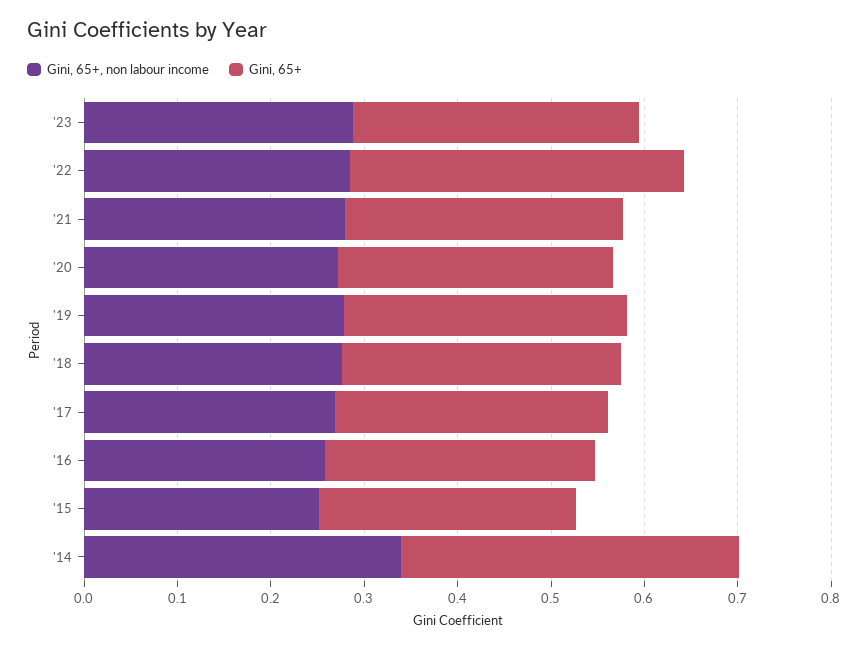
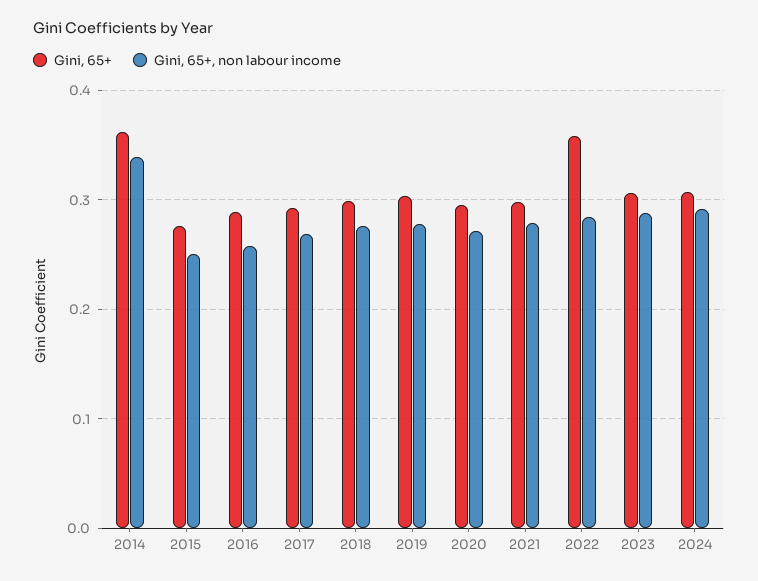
Gini, 65+, 2024: none -> 0.31
Gini, 65+, non labour income, 2024: none -> 0.29

